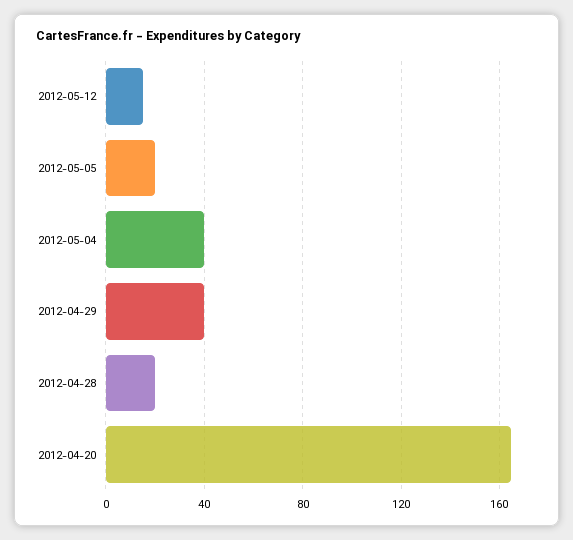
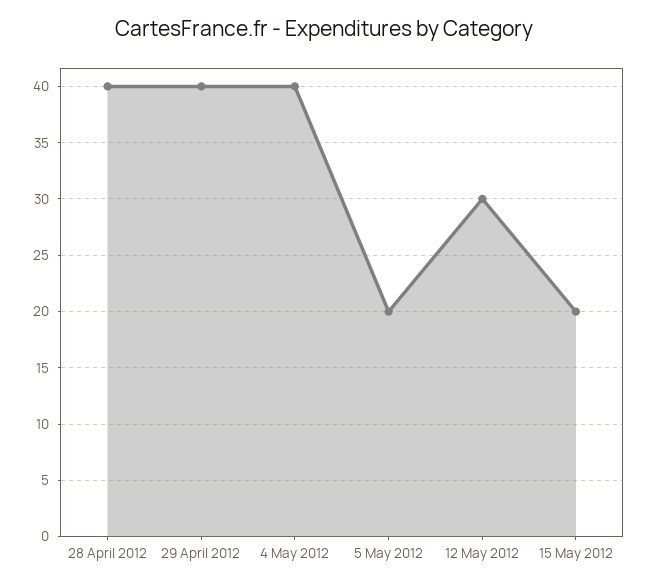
2012-05-12: 15 -> 30
2012-04-28: 20 -> 40
2012-04-20: 165 -> none
15 May 2012: none -> 20

